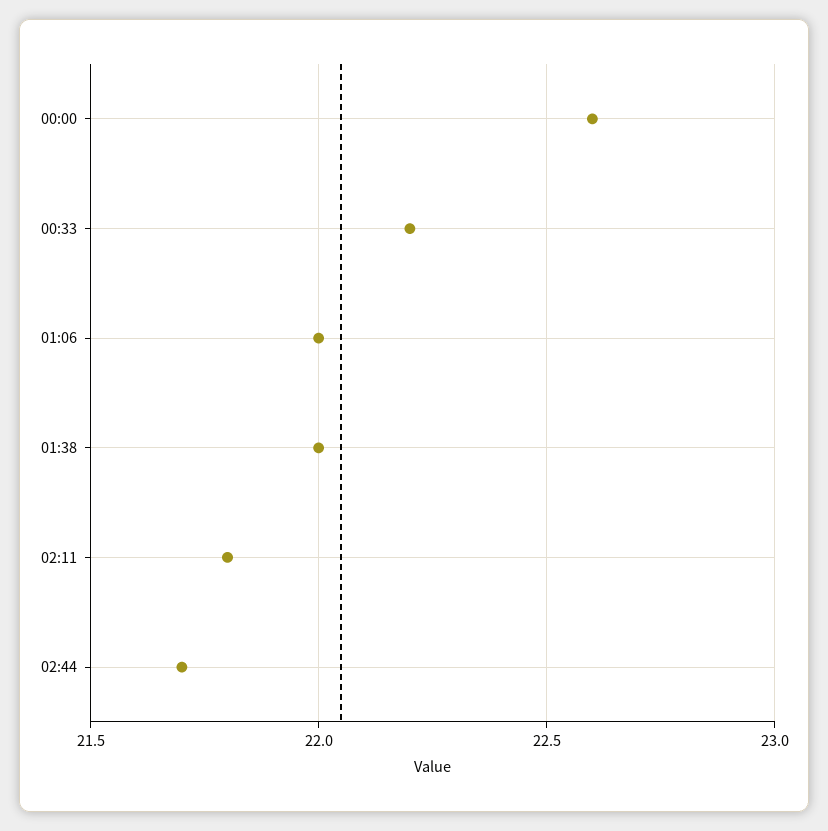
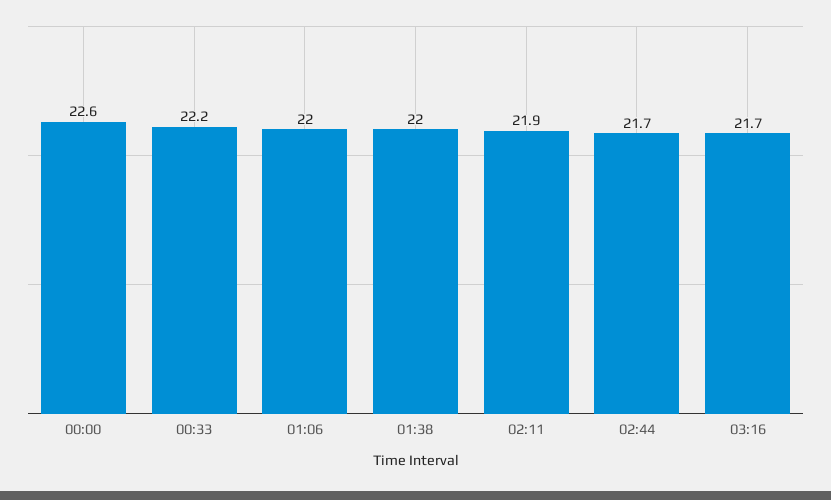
02:11: 21.8 -> 21.9
03:16: none -> 21.7

